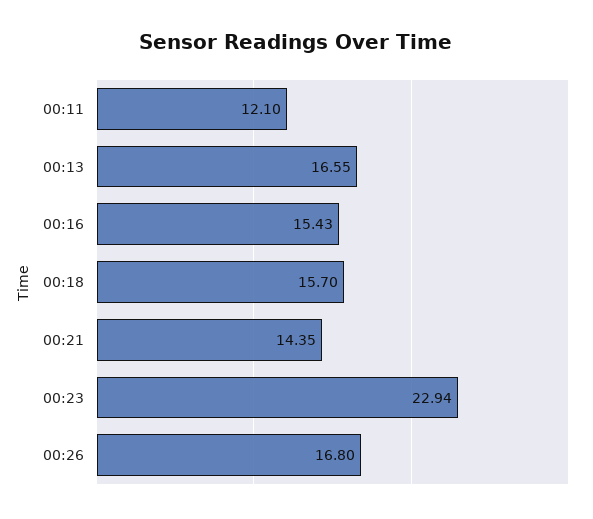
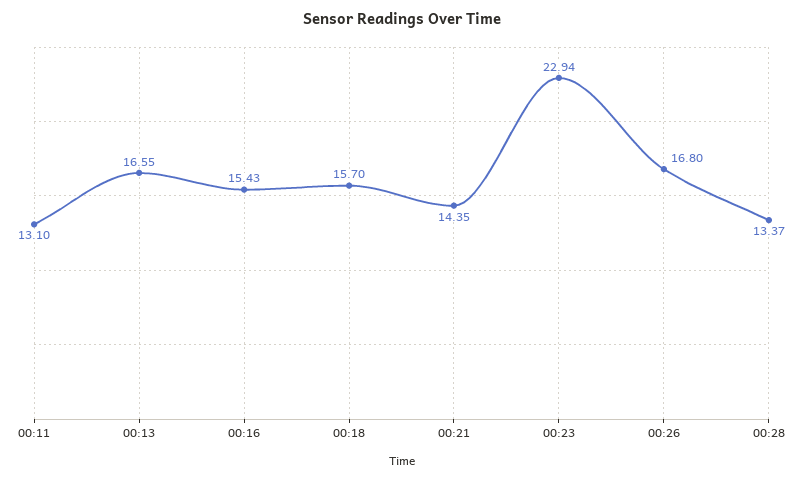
00:11: 12.1 -> 13.1
00:28: none -> 13.37

